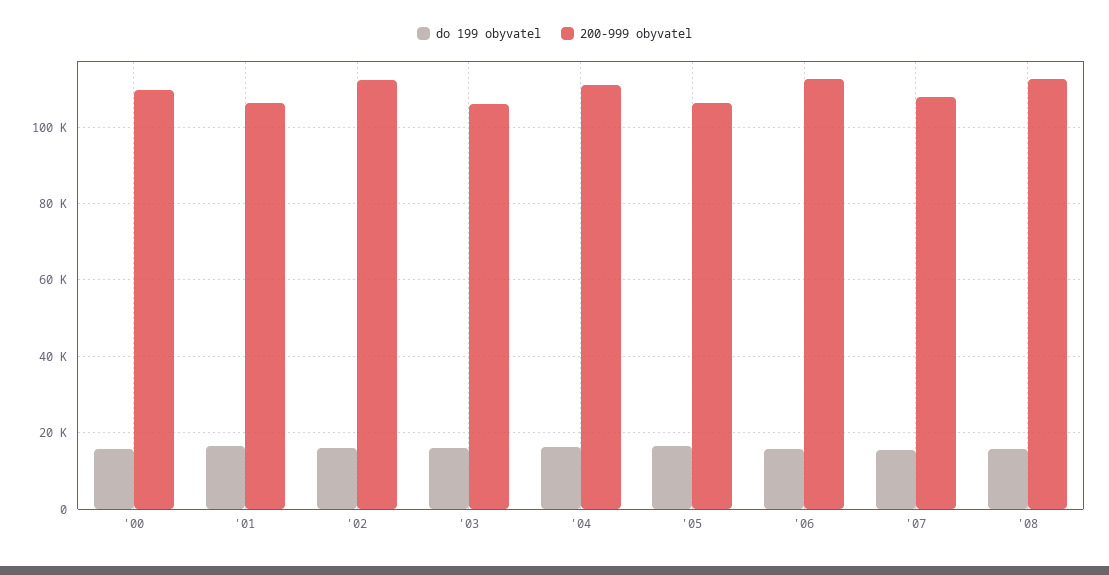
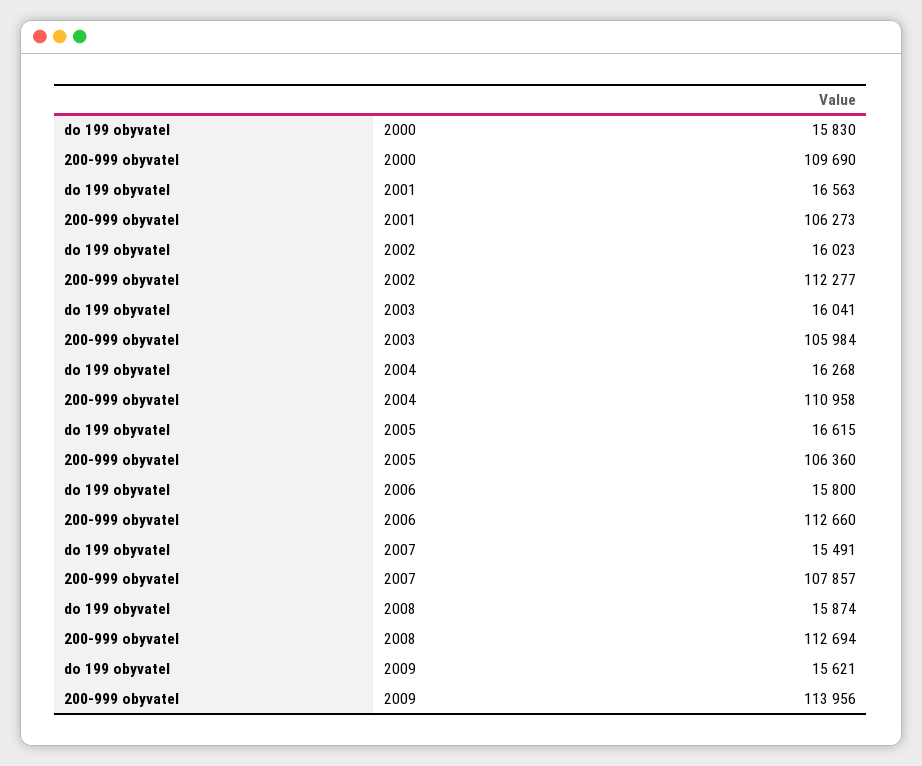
do 199 obyvatel, 2009: none -> 15621
200-999 obyvatel, 2009: none -> 113956

